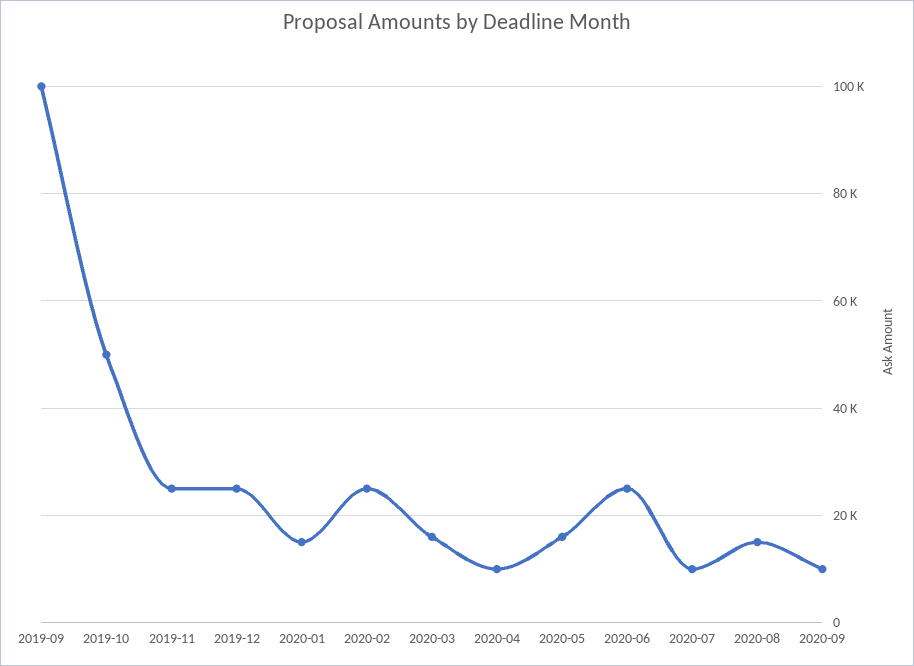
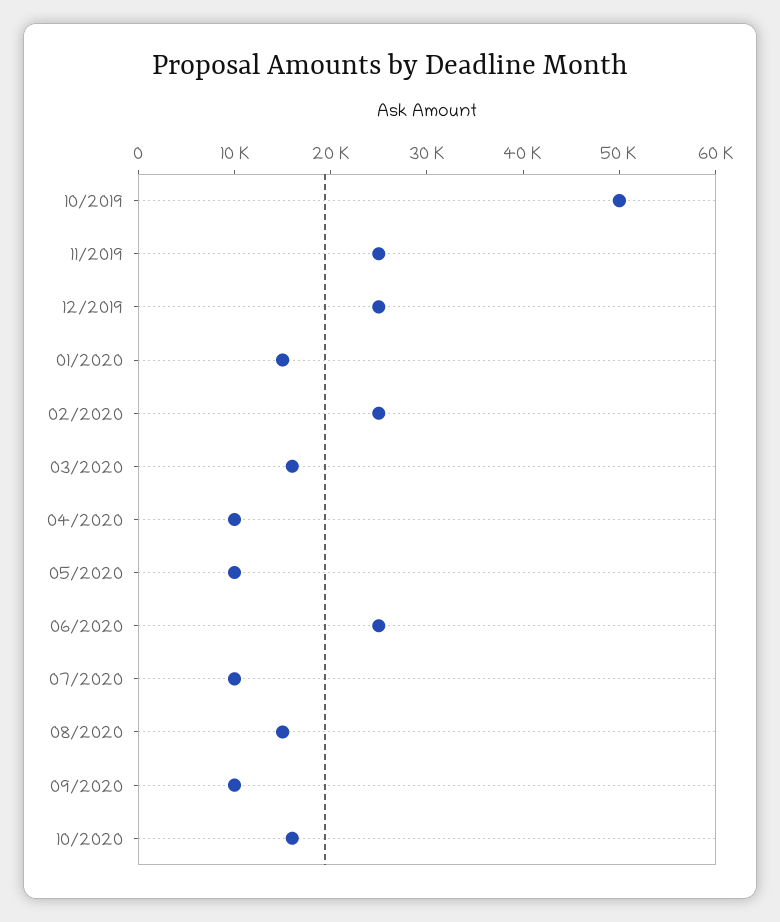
2019-09: 100000 -> none
2020-05: 16000 -> 10000
10/2020: none -> 16000

